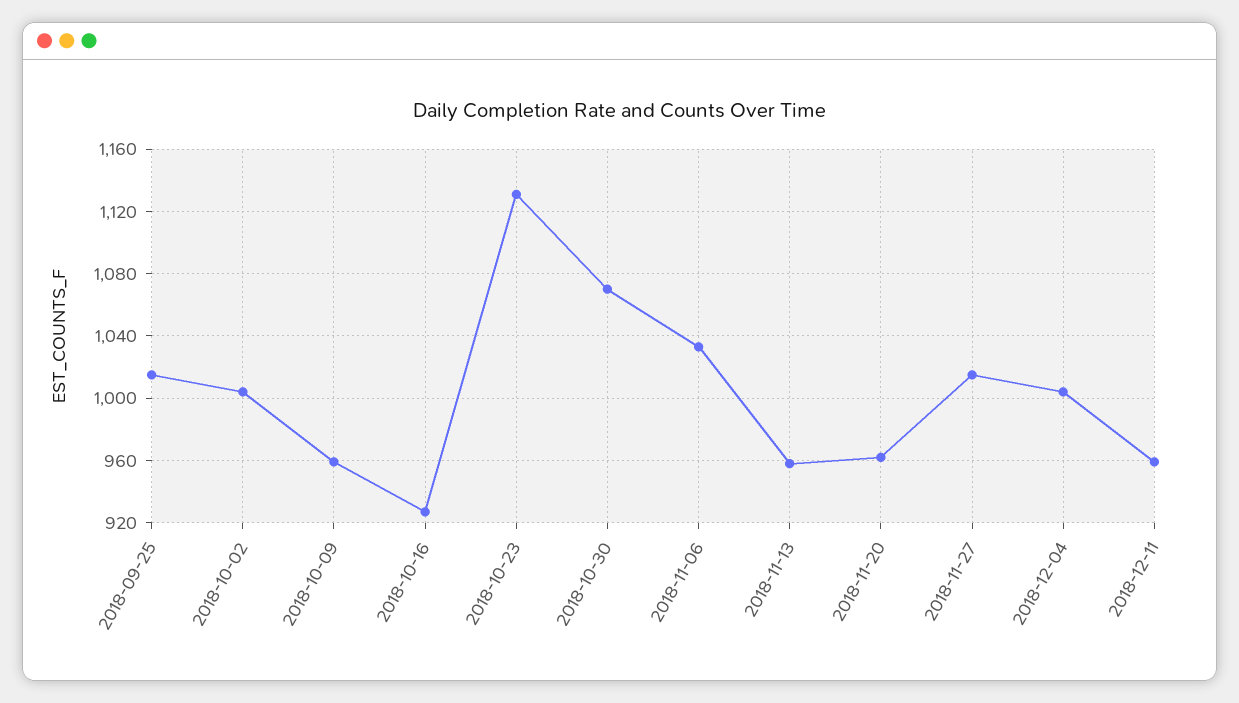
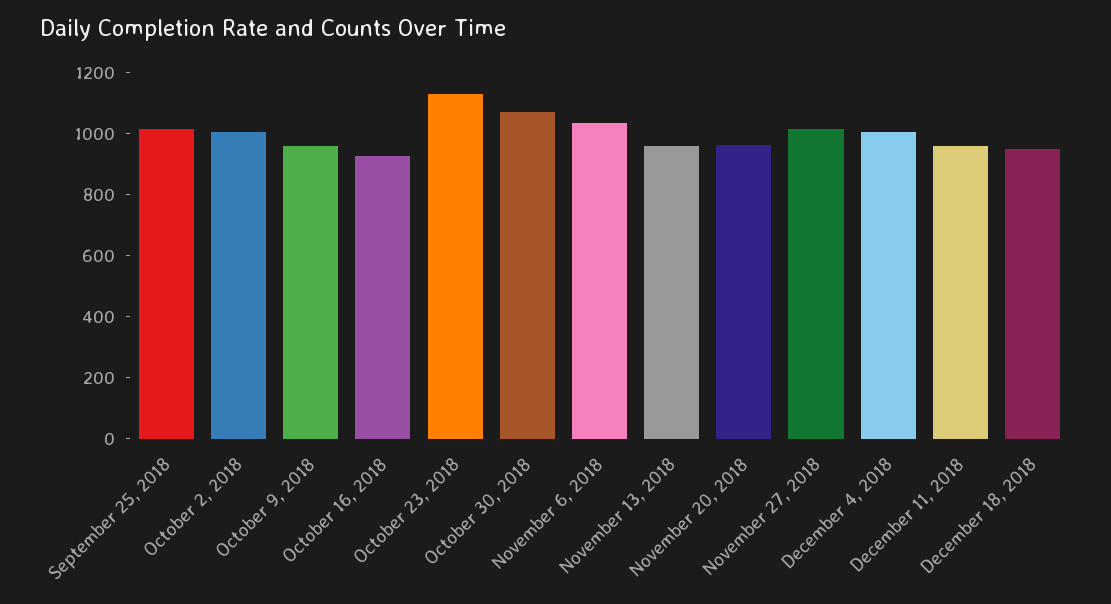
December 18, 2018: none -> 950

